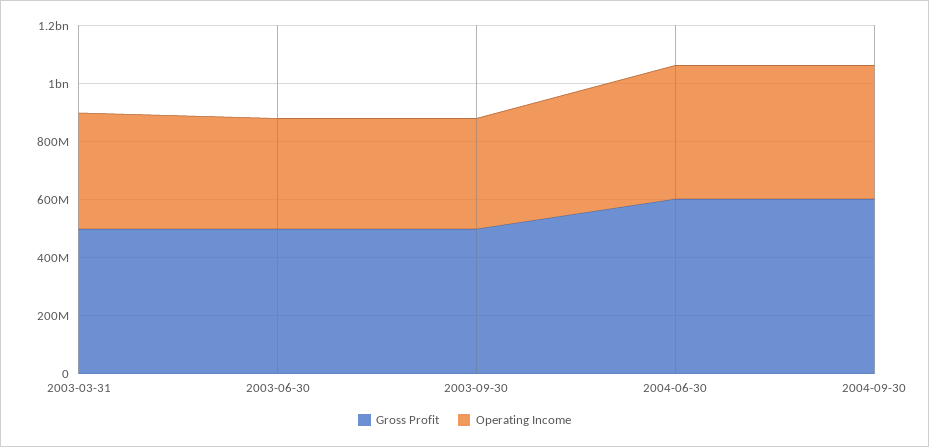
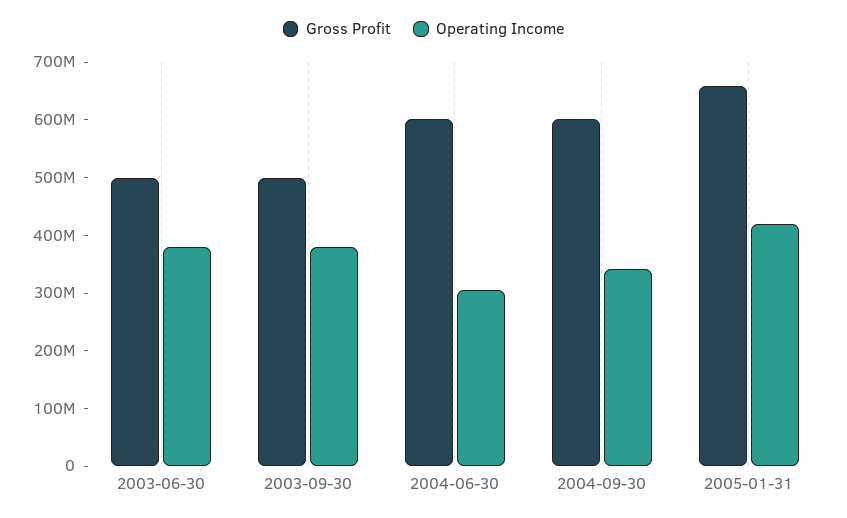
Gross Profit, 2003-03-31: 500000000 -> none
Operating Income, 2003-03-31: 400000000 -> none
Operating Income, 2004-06-30: 450000000 -> 300000000
Operating Income, 2004-09-30: 450000000 -> 340000000
Gross Profit, 2005-01-31: none -> 660000000
Operating Income, 2005-01-31: none -> 420000000

